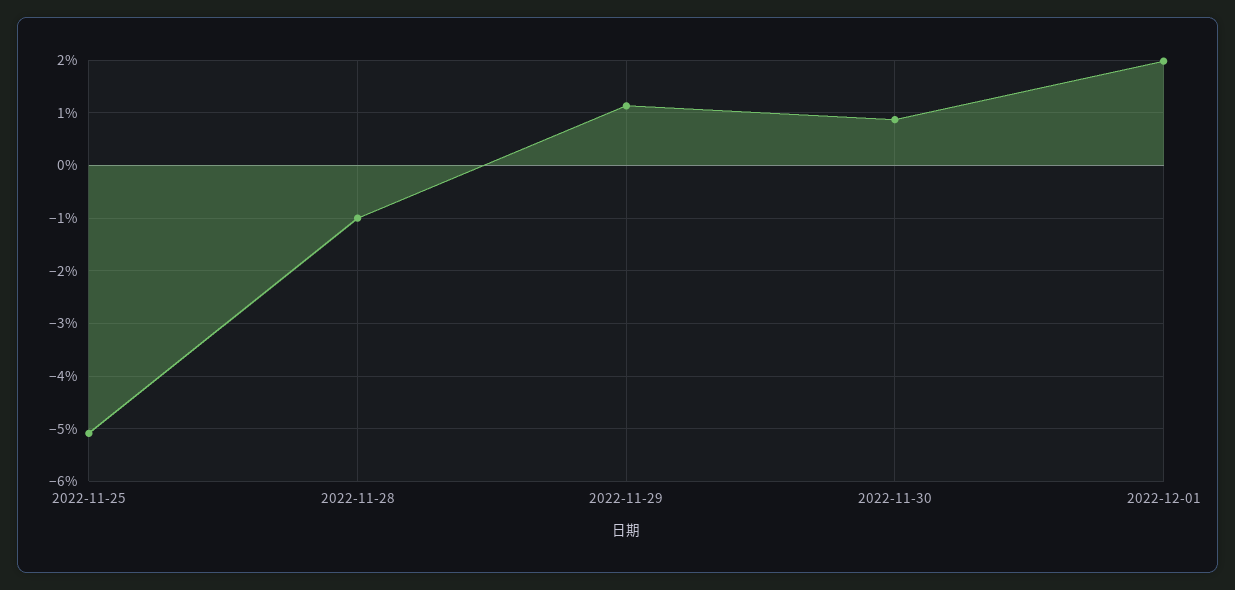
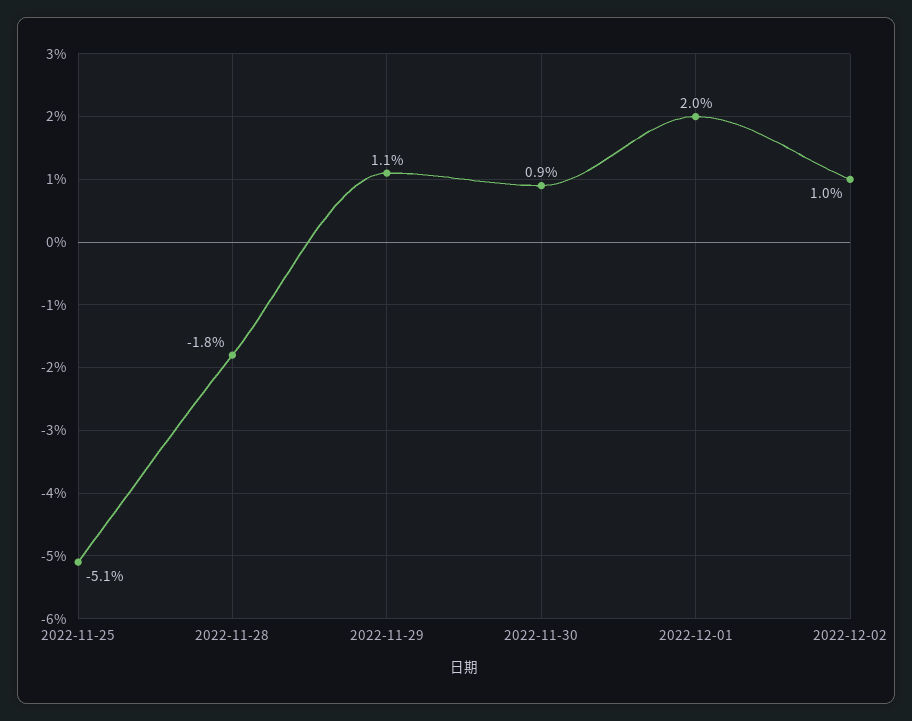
2022-11-28: -1 -> -1.8
2022-12-02: none -> 1

